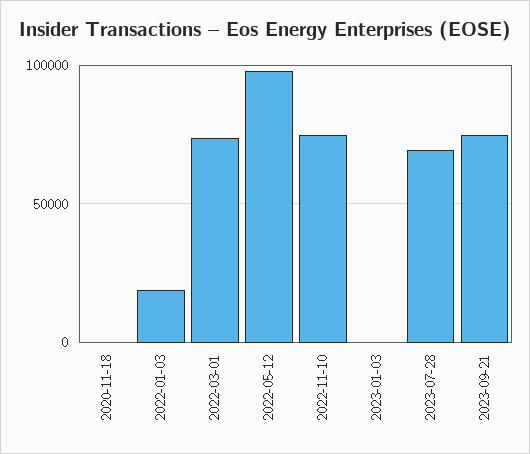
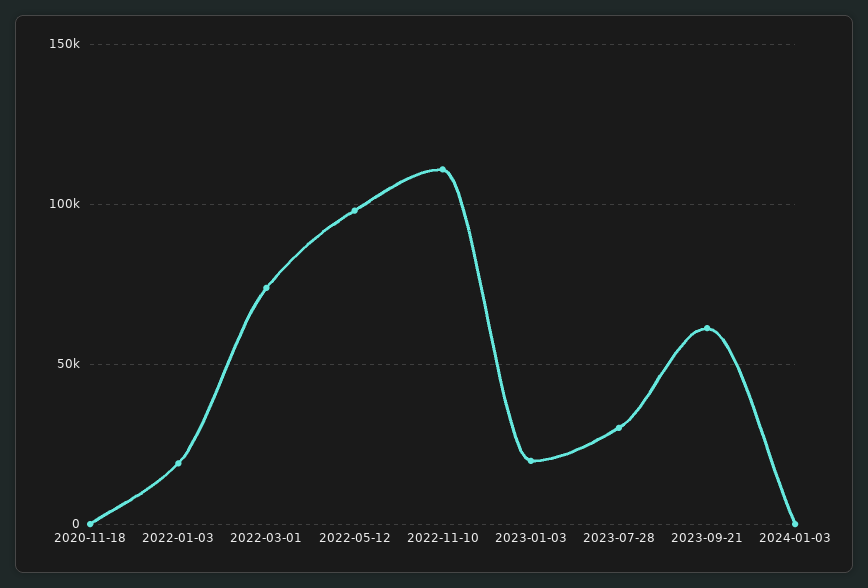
2022-11-10: 75000 -> 110000
2023-01-03: 0 -> 20000
2023-07-28: 70000 -> 30000
2023-09-21: 75000 -> 60000
2024-01-03: none -> 0

